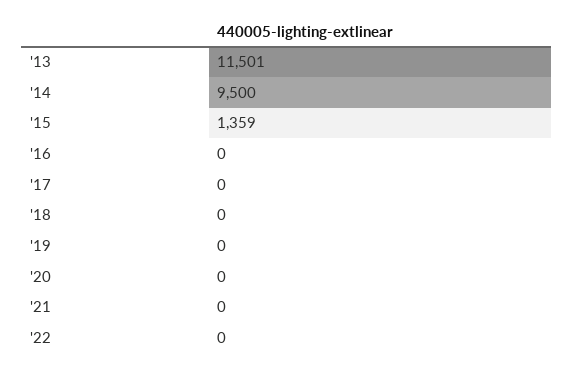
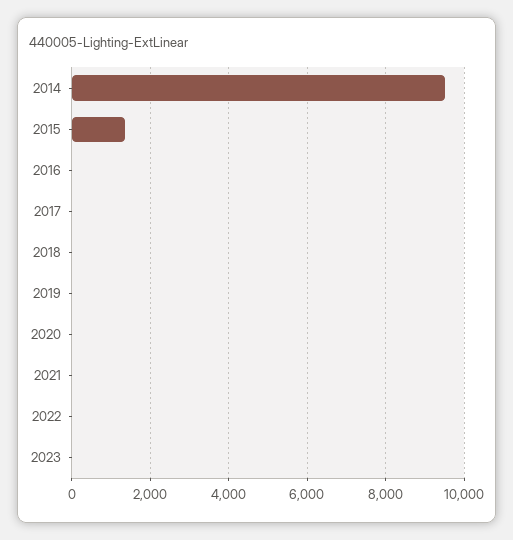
'13: 11501 -> none
2023: none -> 0

